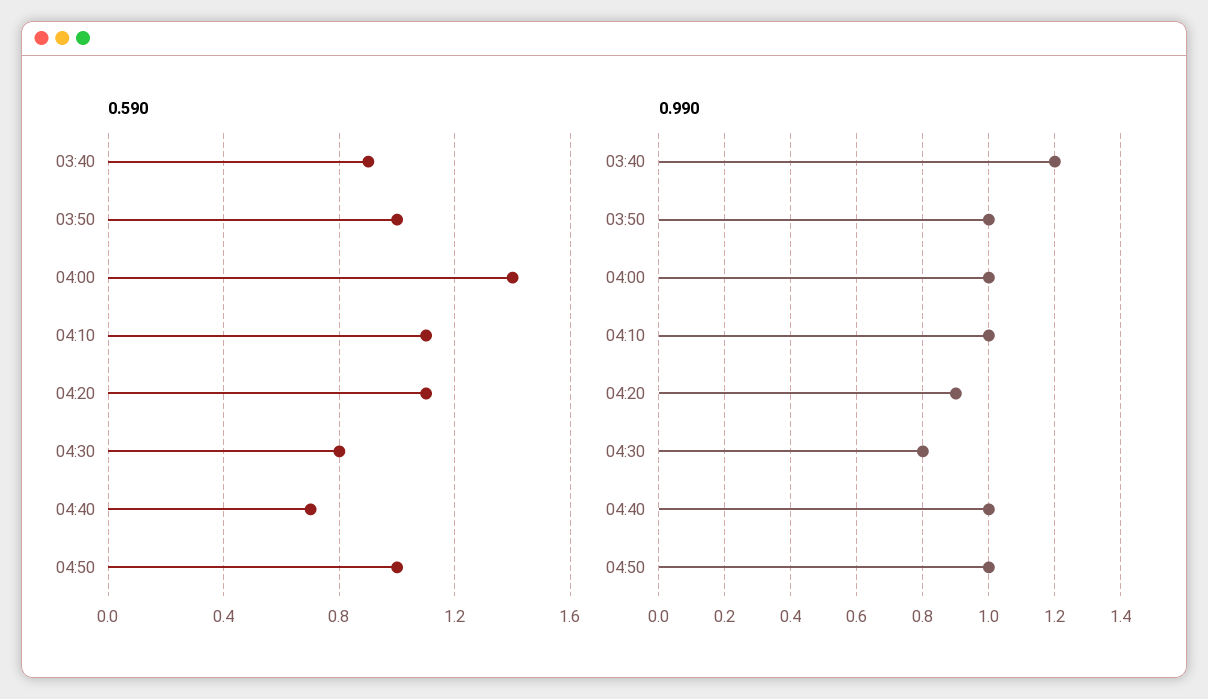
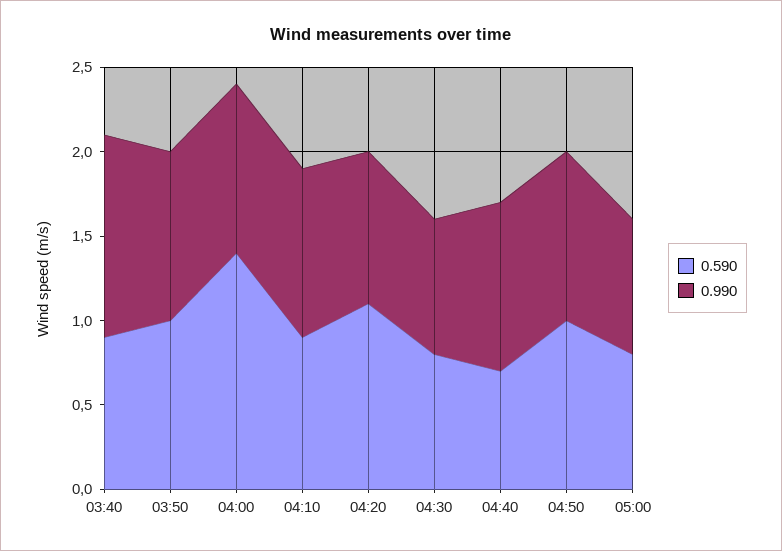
0.590, 04:10: 1.1 -> 0.9
0.590, 05:00: none -> 0.8
0.990, 05:00: none -> 0.8

